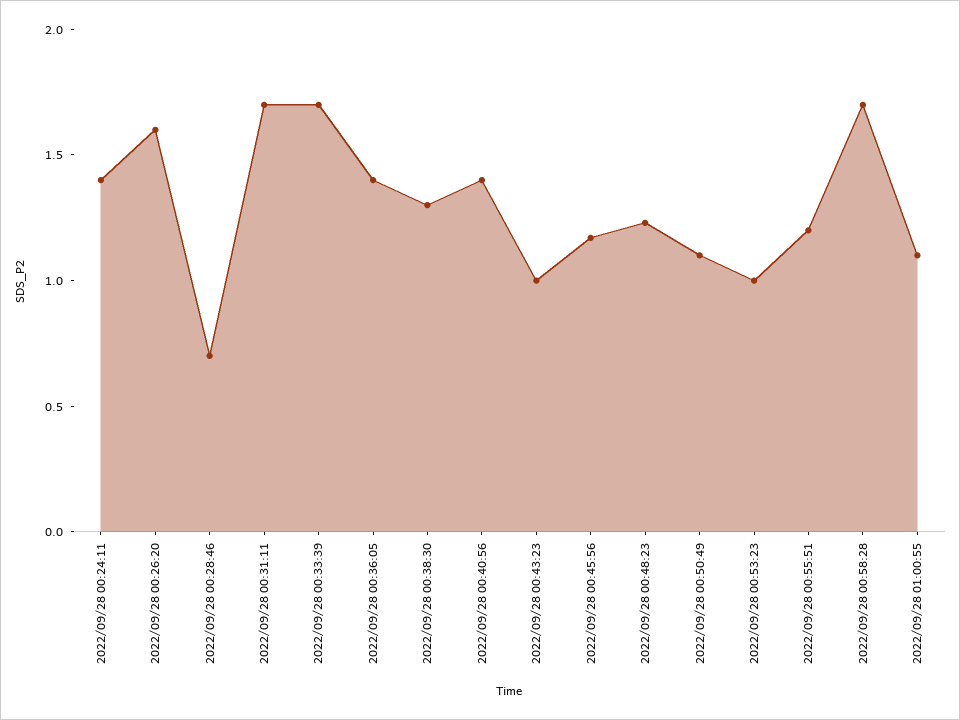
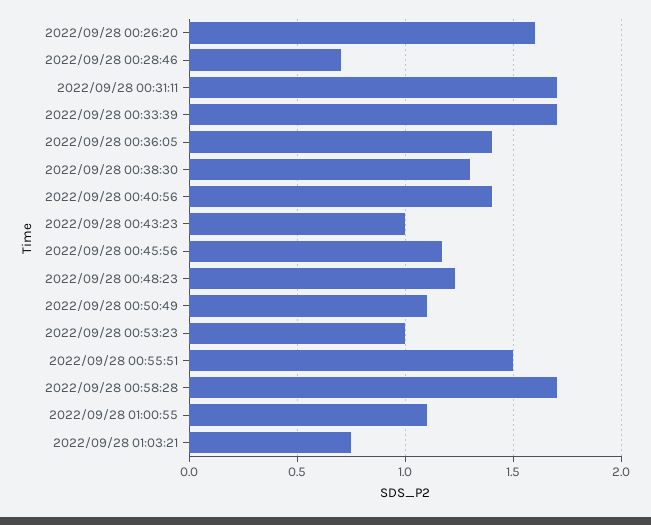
2022/09/28 00:24:11: 1.4 -> none
2022/09/28 00:55:51: 1.2 -> 1.5
2022/09/28 01:03:21: none -> 0.75

